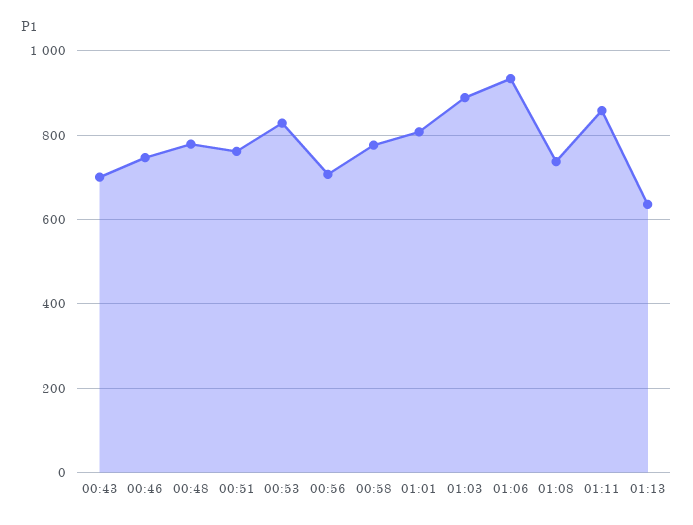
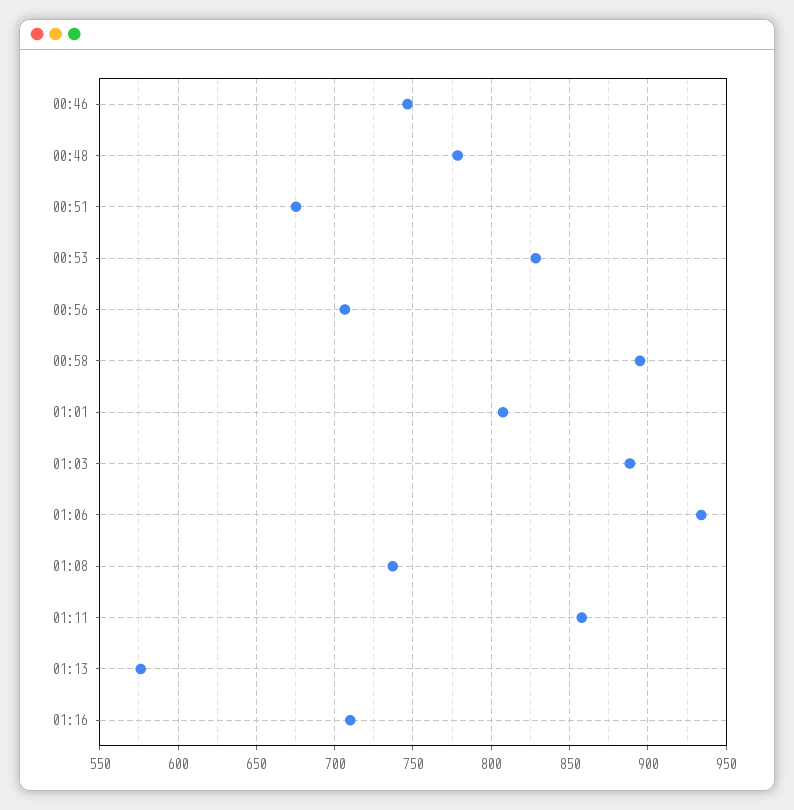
00:43: 700 -> none
00:51: 760 -> 675
00:58: 780 -> 895
01:13: 640 -> 575
01:16: none -> 710

